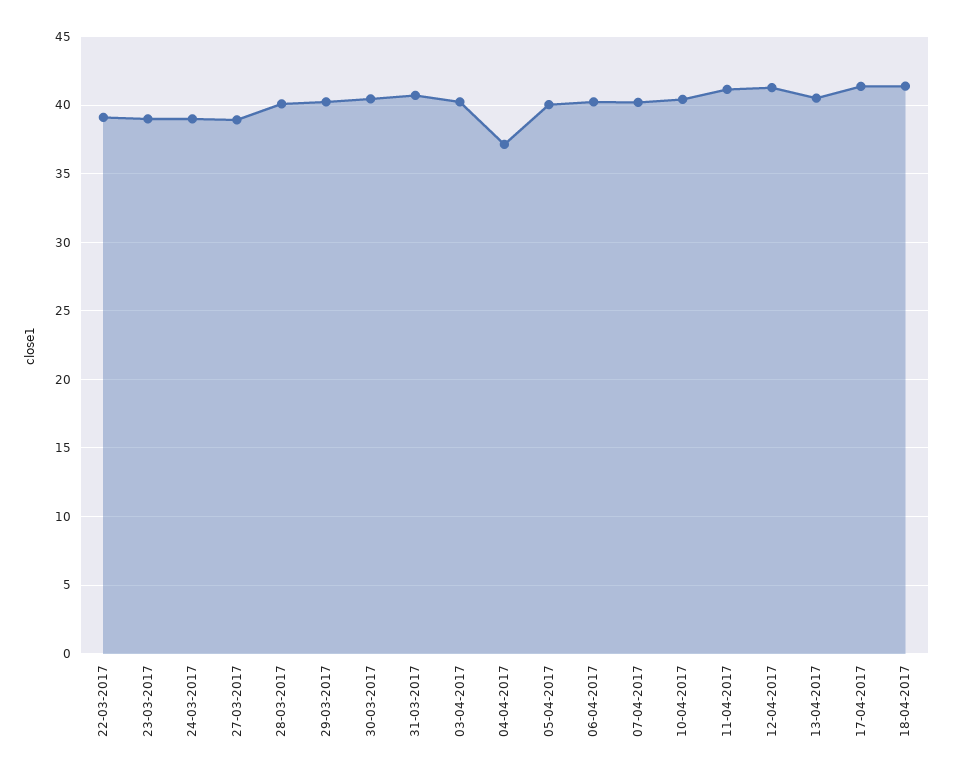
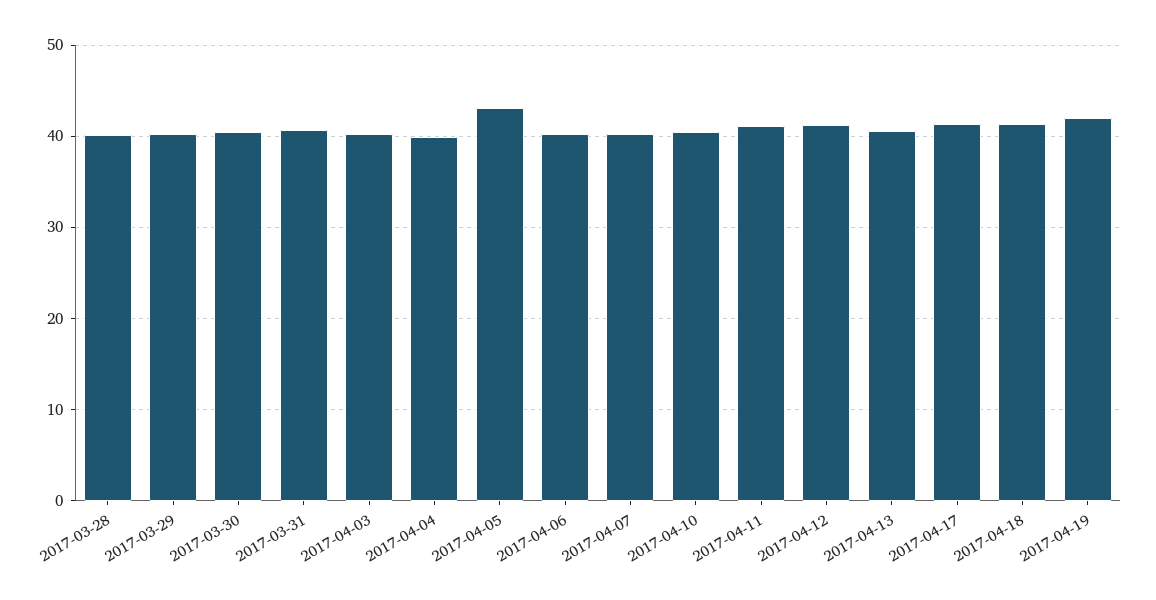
22-03-2017: 39 -> none
23-03-2017: 39 -> none
24-03-2017: 39 -> none
27-03-2017: 39 -> none
04-04-2017: 37 -> 40
05-04-2017: 40 -> 43
2017-04-19: none -> 42

